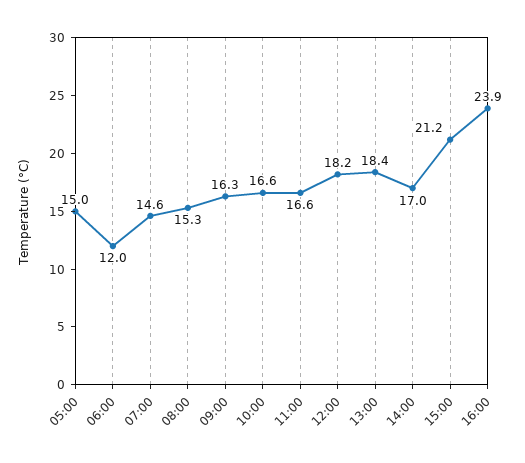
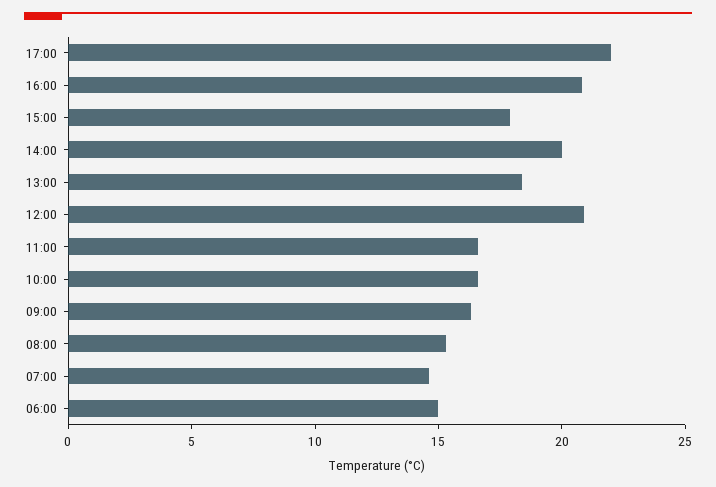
05:00: 15 -> none
06:00: 12 -> 15
12:00: 18.2 -> 21
14:00: 17 -> 20
15:00: 21.2 -> 18
16:00: 23.9 -> 21
17:00: none -> 22

